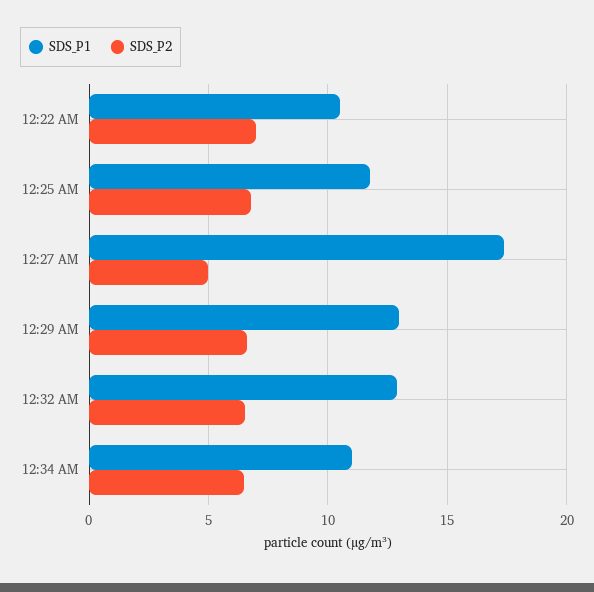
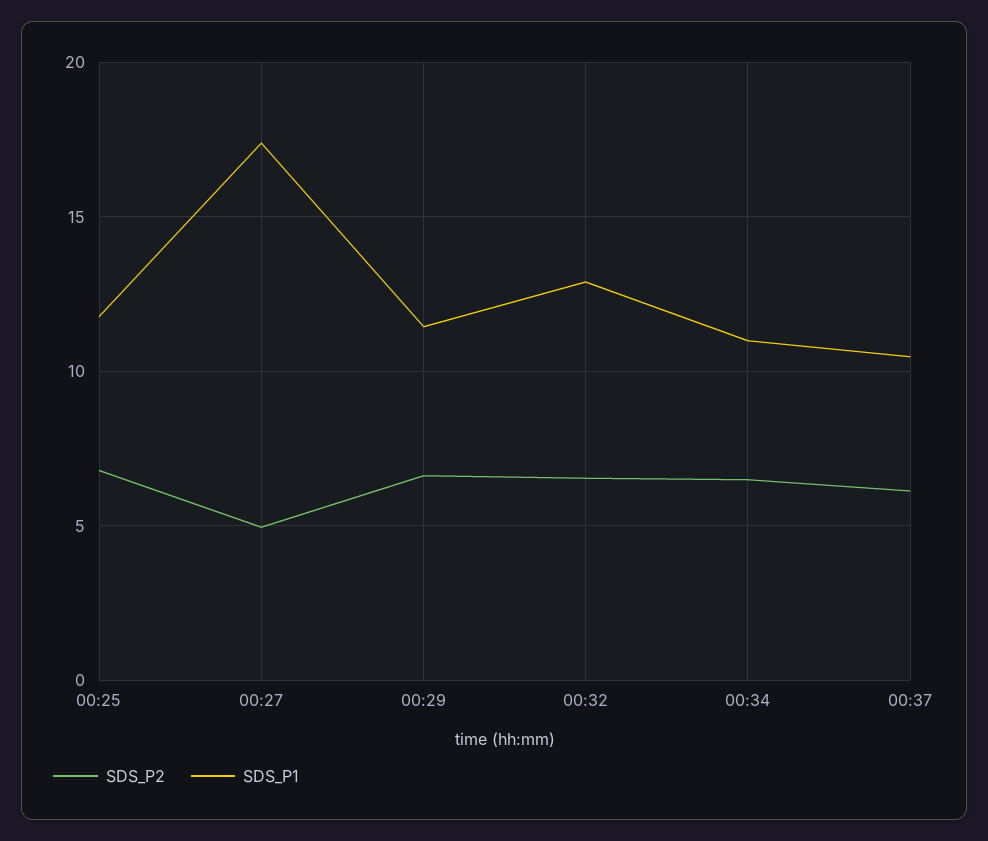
SDS_P1, 12:22 AM: 10.5 -> none
SDS_P2, 12:22 AM: 7 -> none
SDS_P1, 12:29 AM: 13 -> 11.5
SDS_P2, 00:37: none -> 6
SDS_P1, 00:37: none -> 10.5

